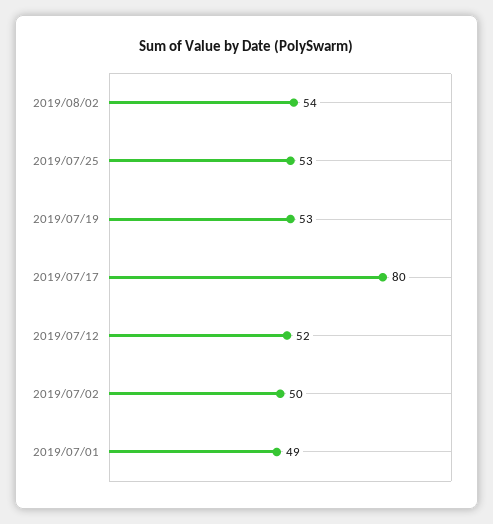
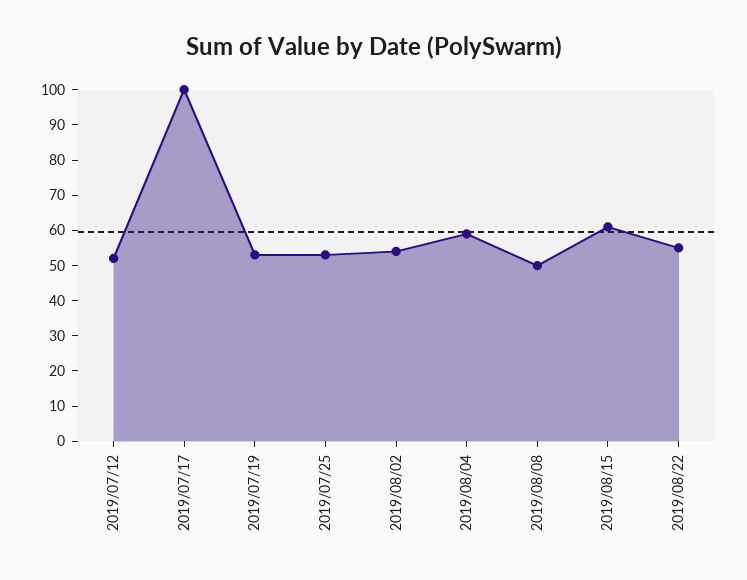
2019/07/17: 80 -> 100
2019/07/02: 50 -> none
2019/07/01: 49 -> none
2019/08/04: none -> 60
2019/08/08: none -> 50
2019/08/15: none -> 60
2019/08/22: none -> 55

